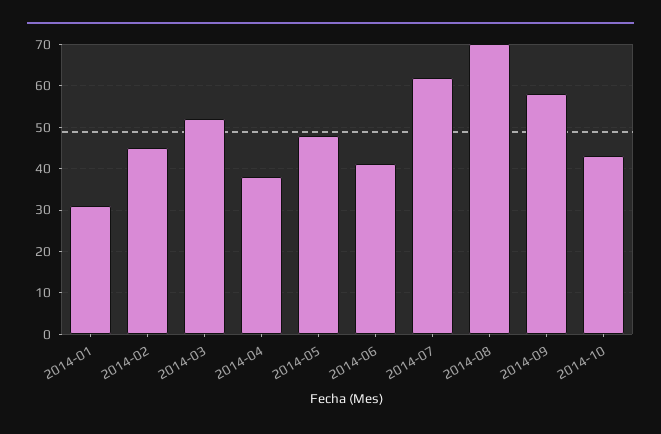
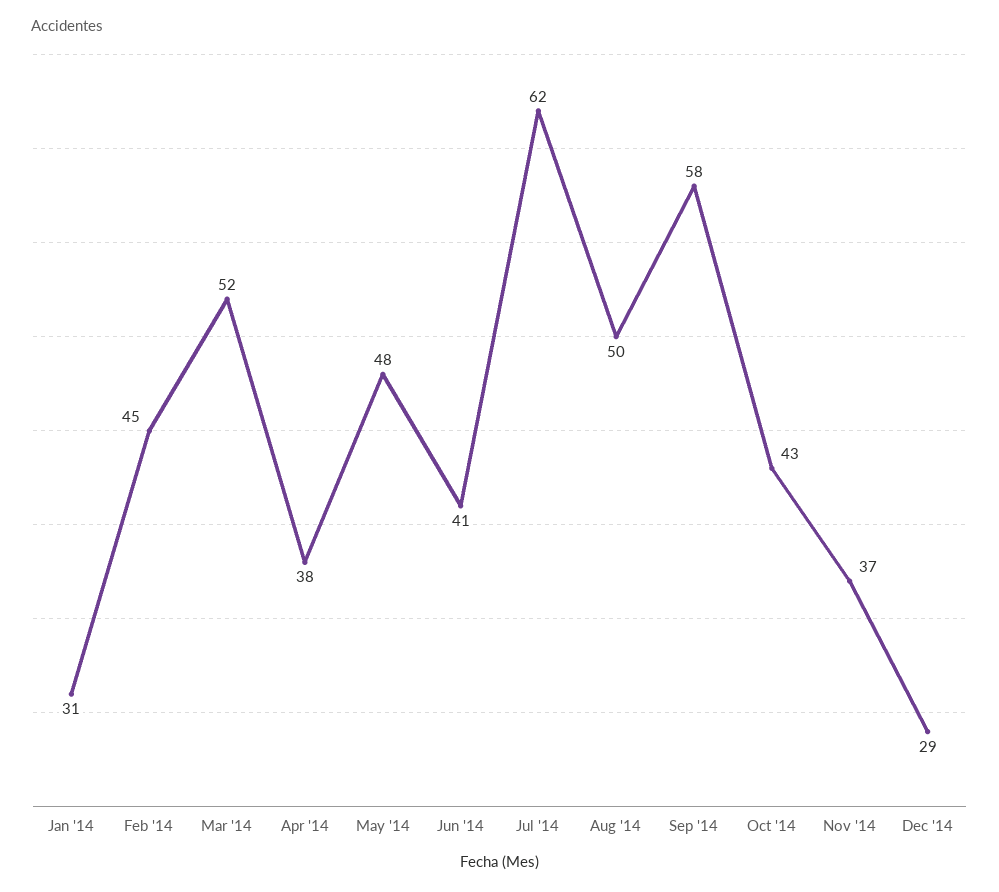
2014-08: 70 -> 50
Nov '14: none -> 37
Dec '14: none -> 29

